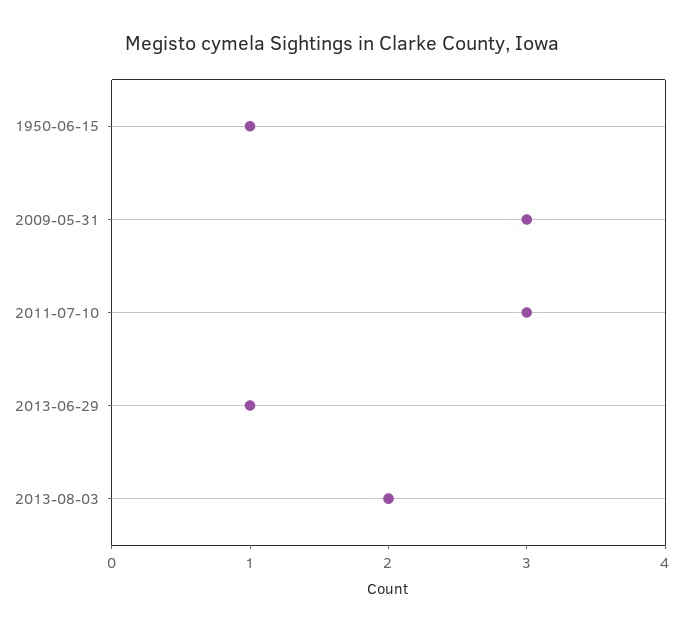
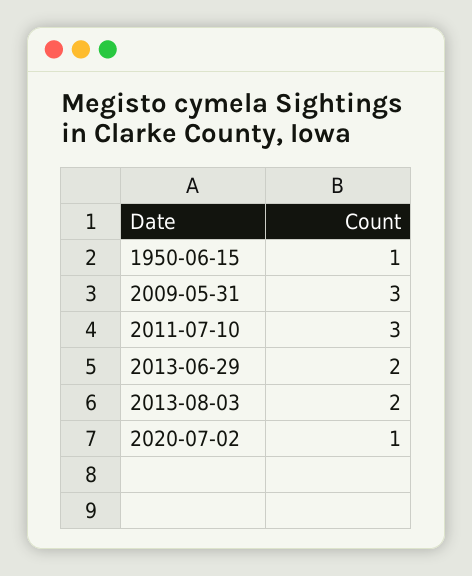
2013-06-29: 1 -> 2
2020-07-02: none -> 1

